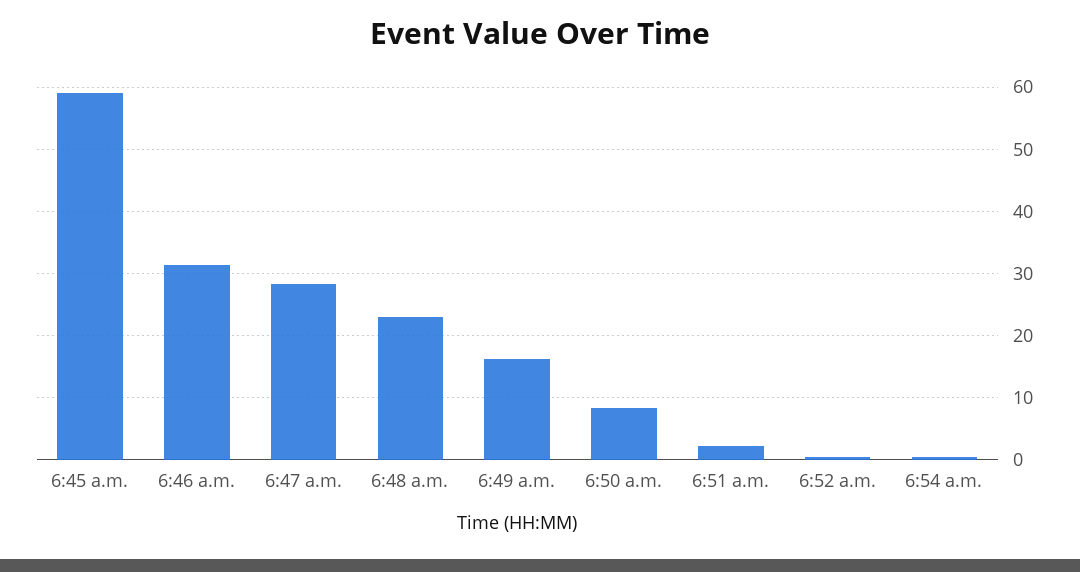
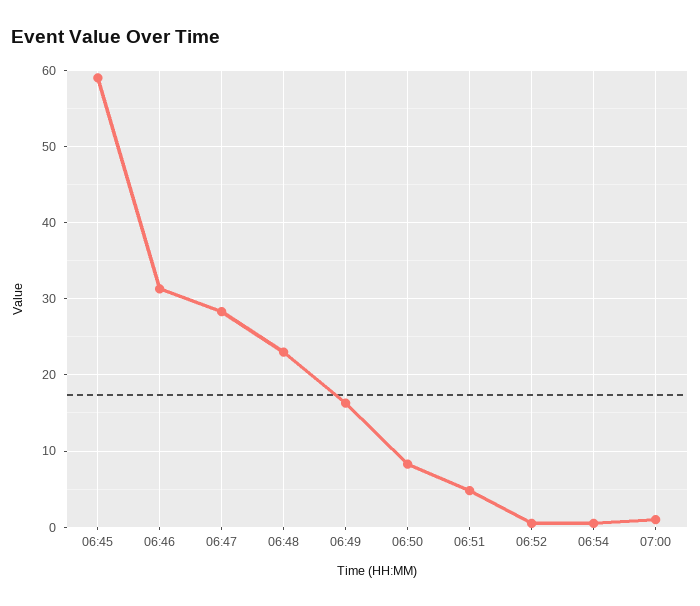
6:51 a.m.: 2 -> 5
07:00: none -> 1

